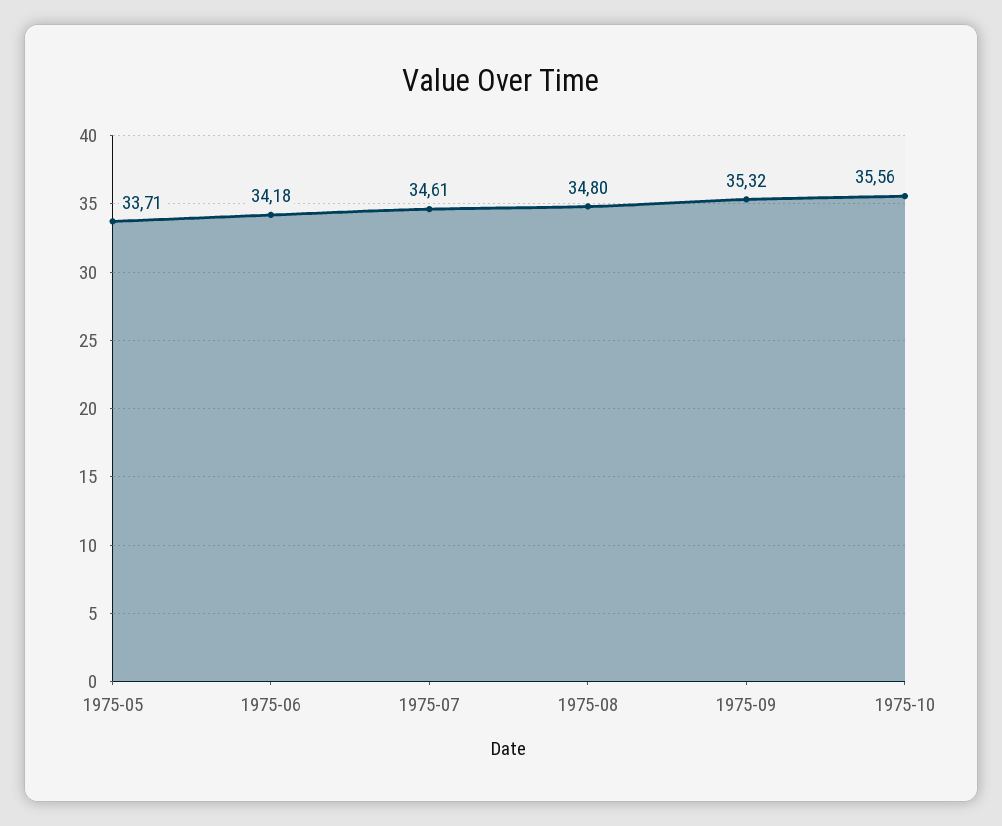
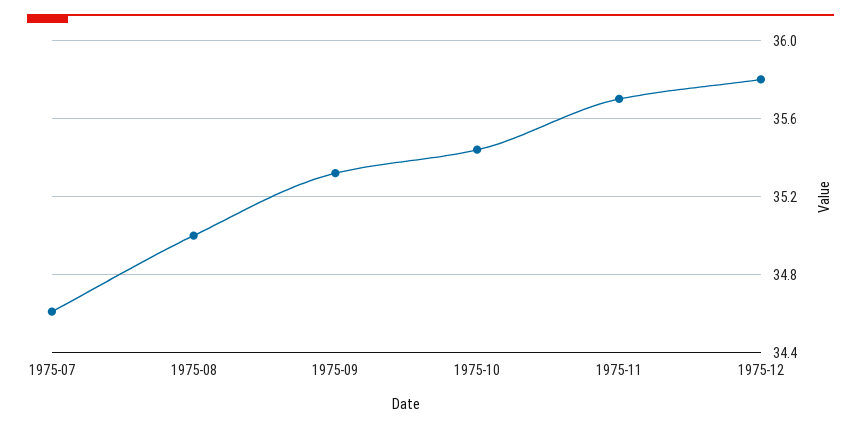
1975-05: 33.71 -> none
1975-06: 34.18 -> none
1975-08: 34.8 -> 35
1975-10: 35.56 -> 35.45
1975-11: none -> 35.7
1975-12: none -> 35.8

